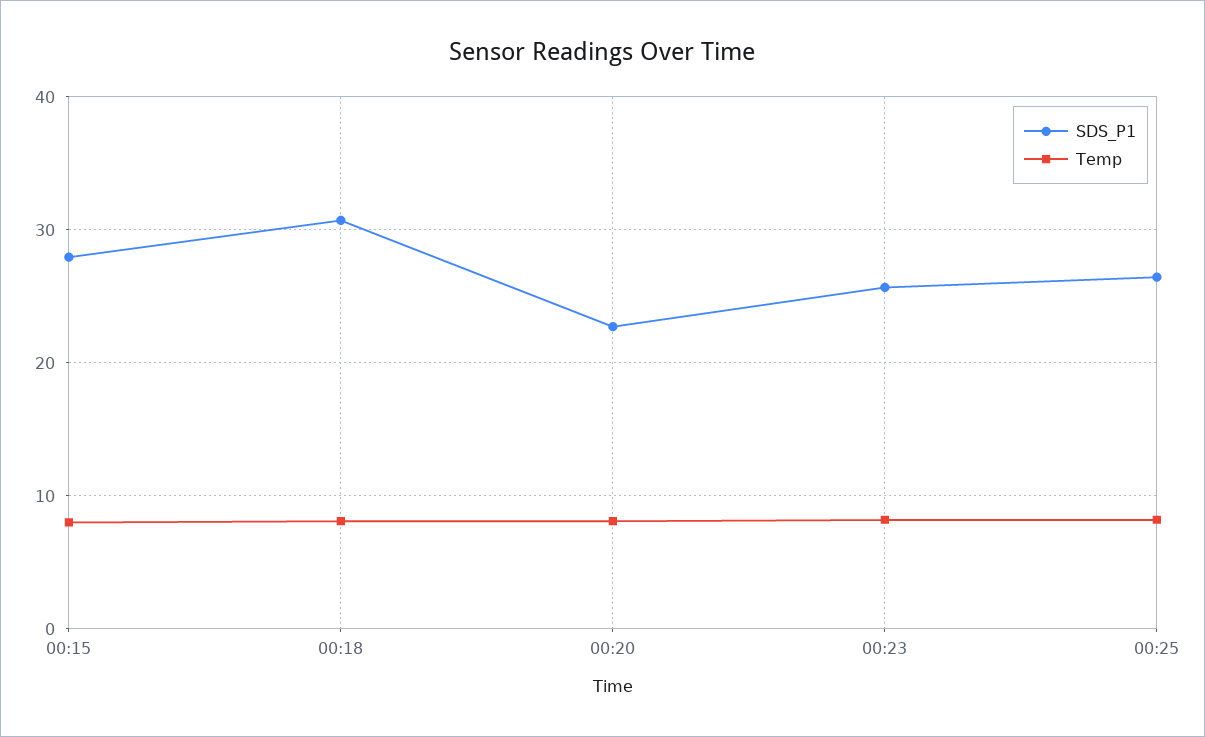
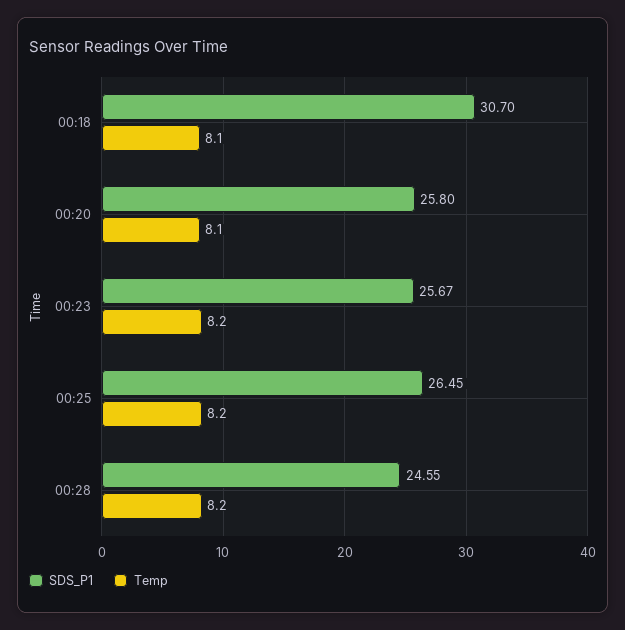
SDS_P1, 00:15: 28 -> none
Temp, 00:15: 8 -> none
SDS_P1, 00:20: 23 -> 25.8
SDS_P1, 00:28: none -> 24.55
Temp, 00:28: none -> 8.2

